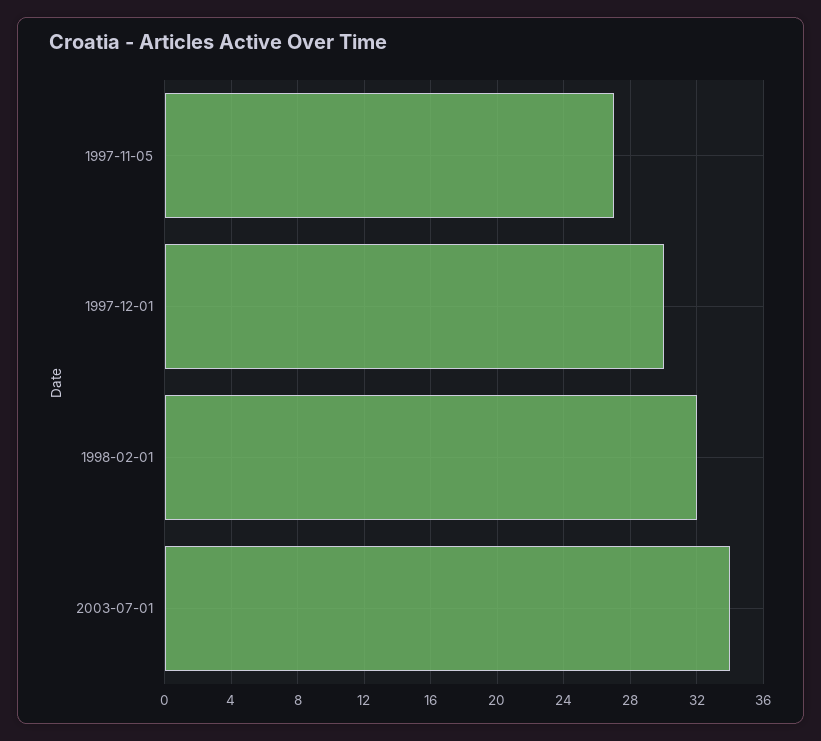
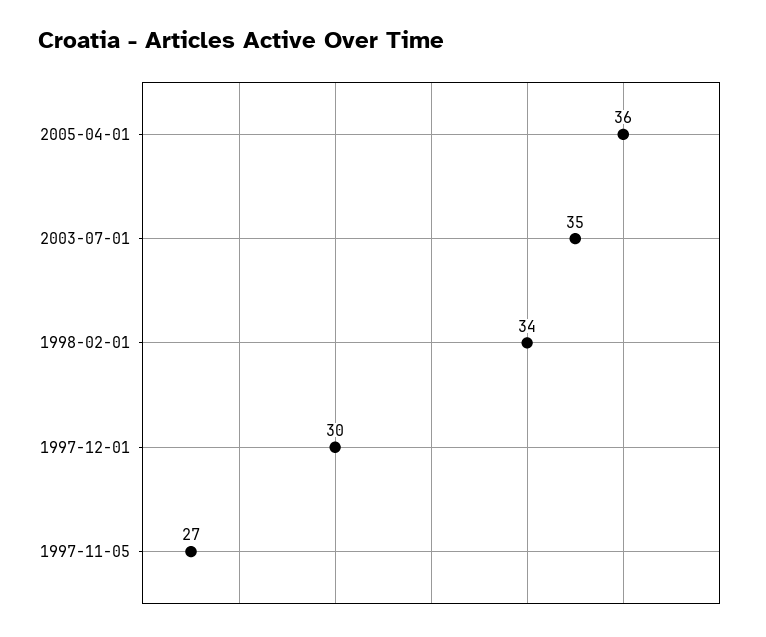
1998-02-01: 32 -> 34
2003-07-01: 34 -> 35
2005-04-01: none -> 36

